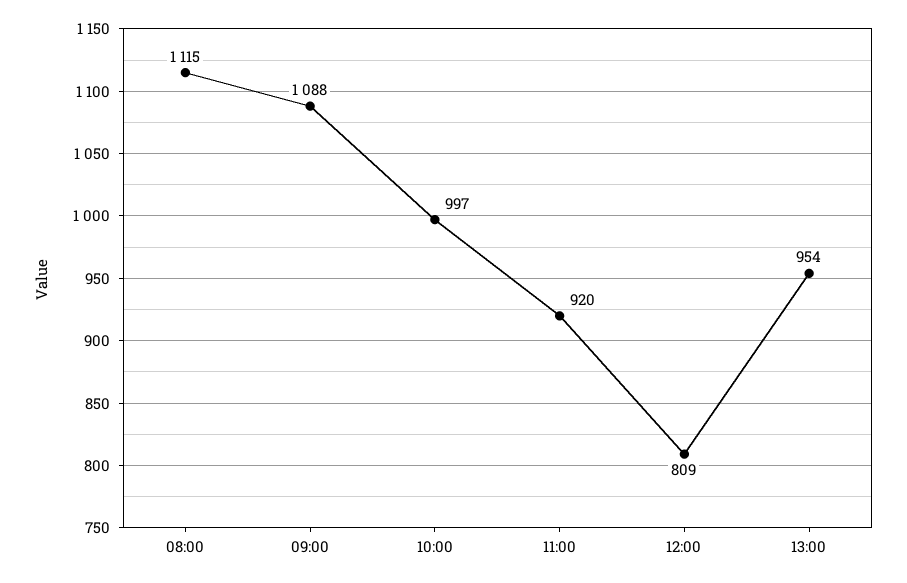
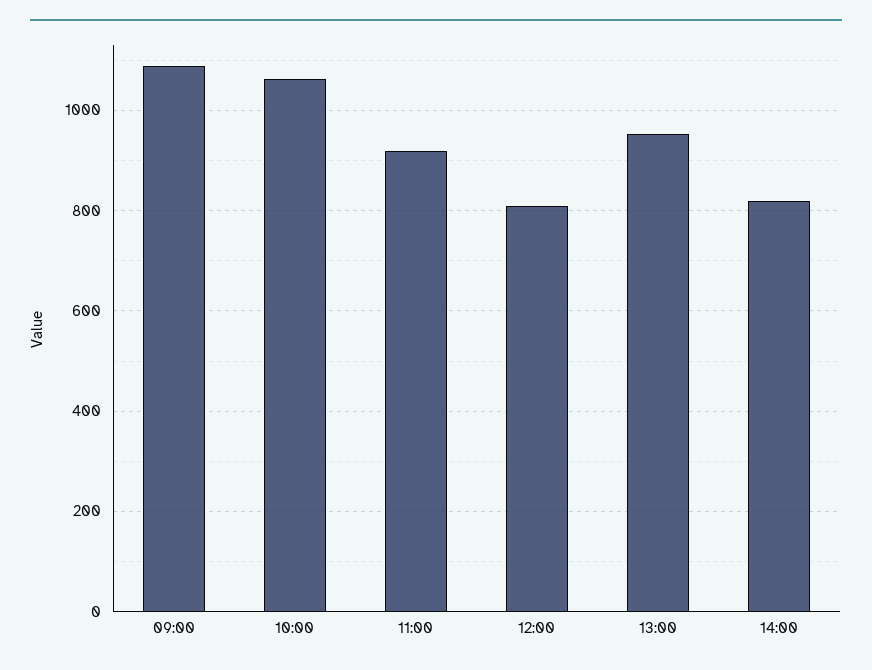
08:00: 1115 -> none
10:00: 997 -> 1060
14:00: none -> 820

